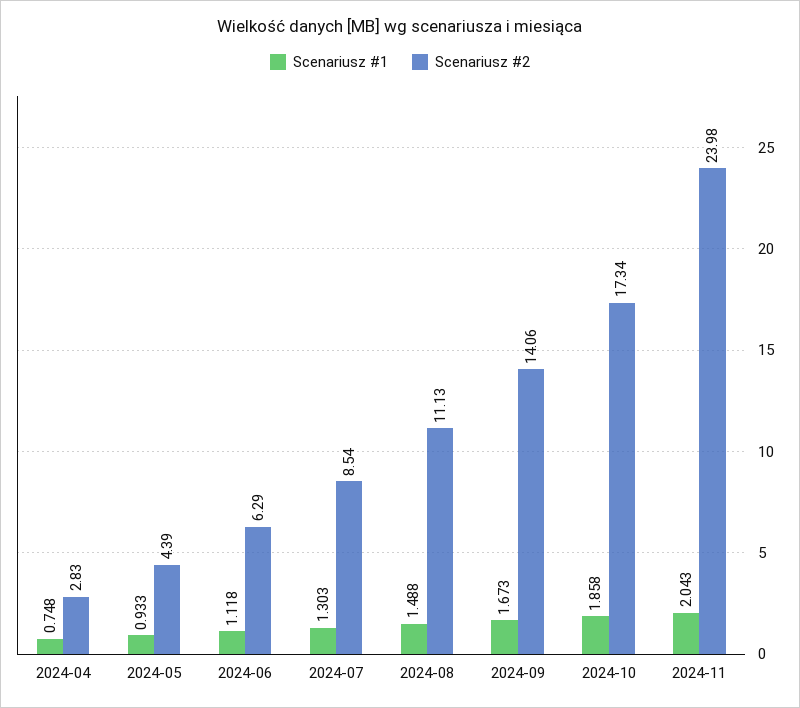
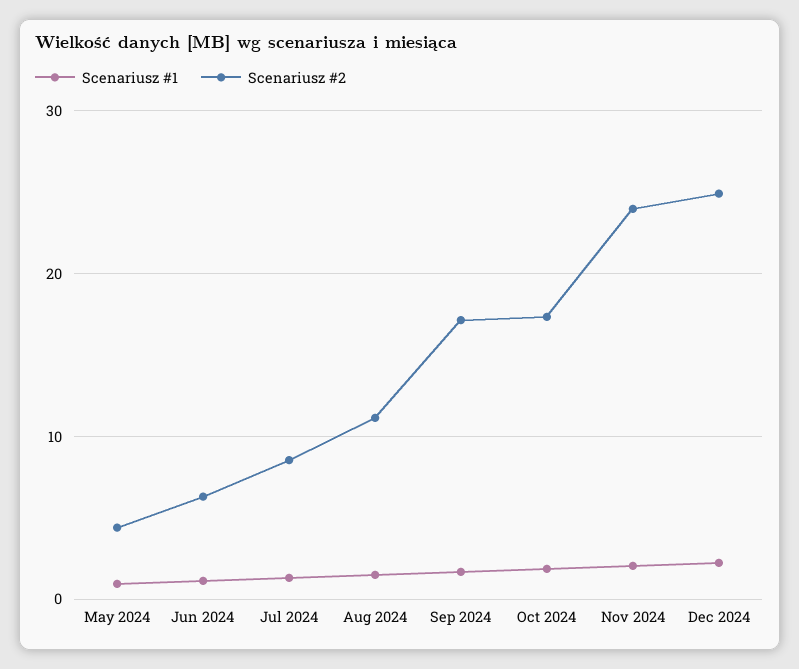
Scenariusz #1, 2024-04: 0.748 -> none
Scenariusz #2, 2024-04: 2.83 -> none
Scenariusz #2, 2024-09: 14.06 -> 17
Scenariusz #1, Dec 2024: none -> 2
Scenariusz #2, Dec 2024: none -> 25

